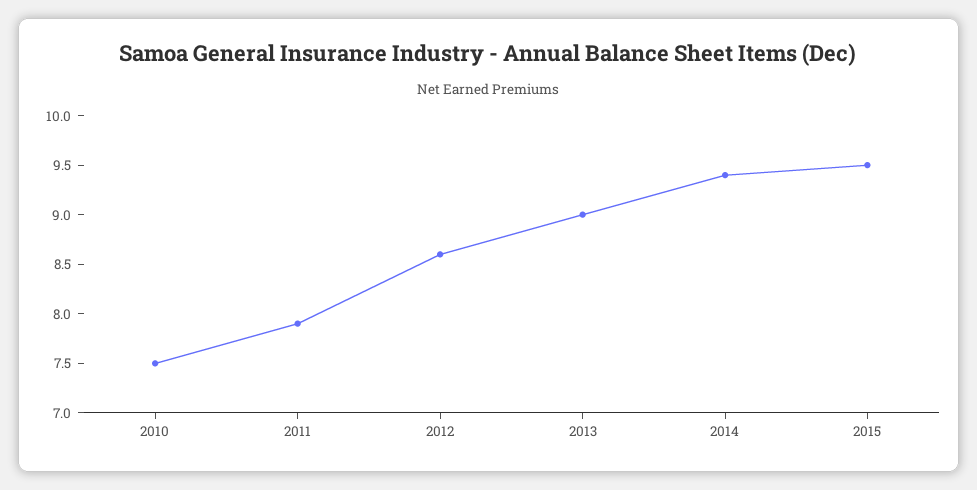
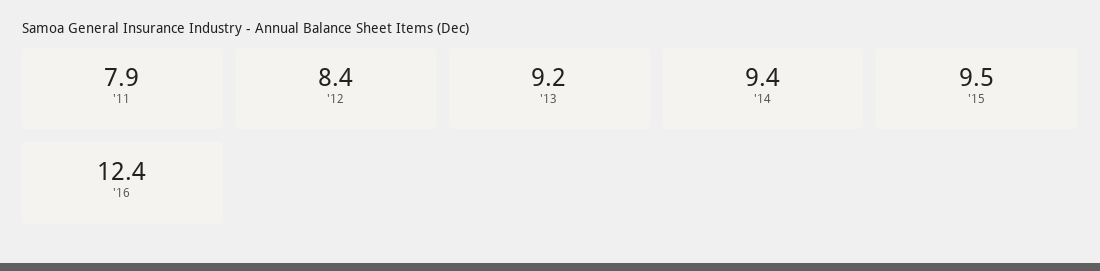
2010: 7.5 -> none
2012: 8.6 -> 8.4
2013: 9 -> 9.2
'16: none -> 12.4

